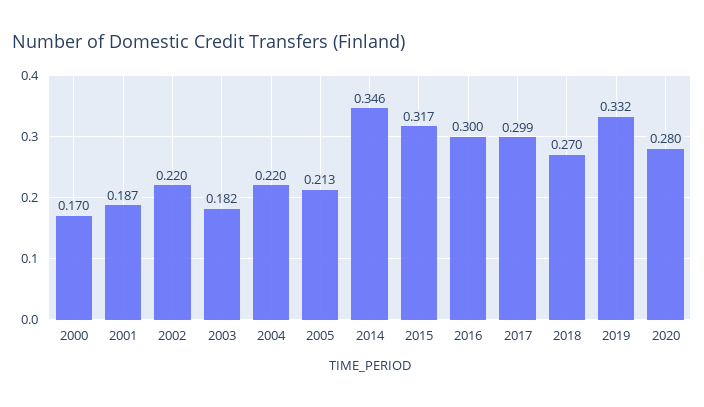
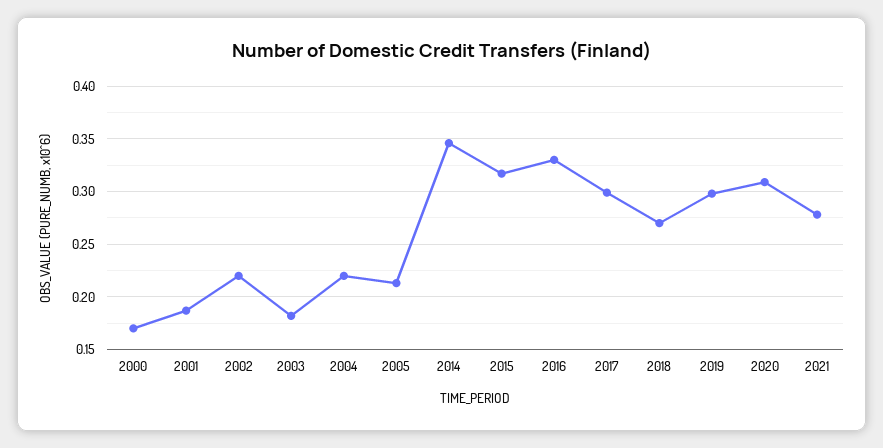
2016: 0.3 -> 0.33
2019: 0.332 -> 0.3
2020: 0.28 -> 0.31
2021: none -> 0.28

